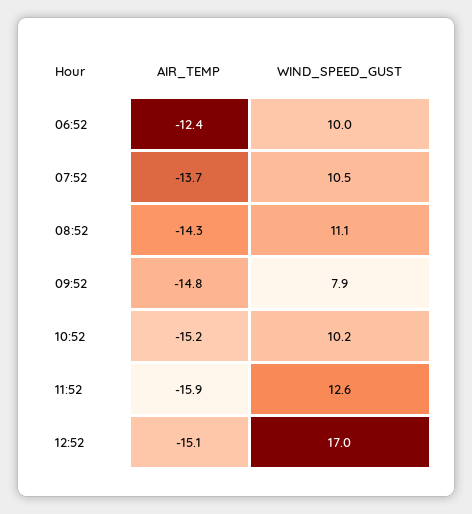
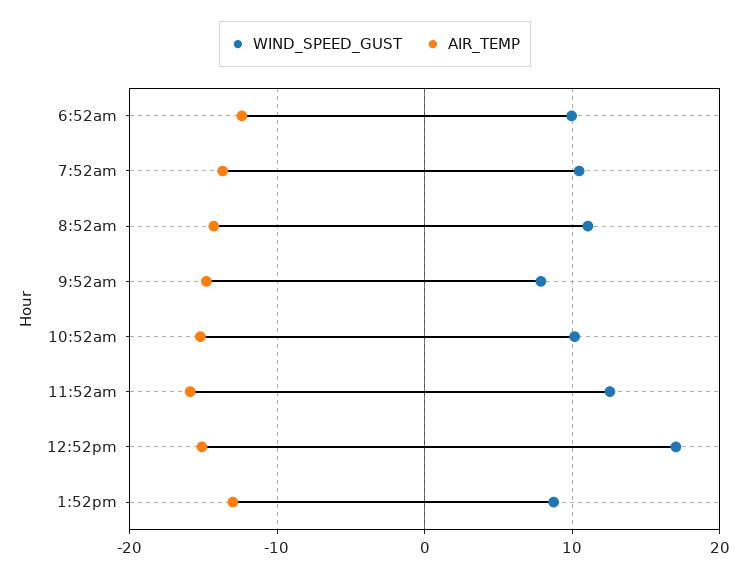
WIND_SPEED_GUST, 1:52pm: none -> 9
AIR_TEMP, 1:52pm: none -> -13

